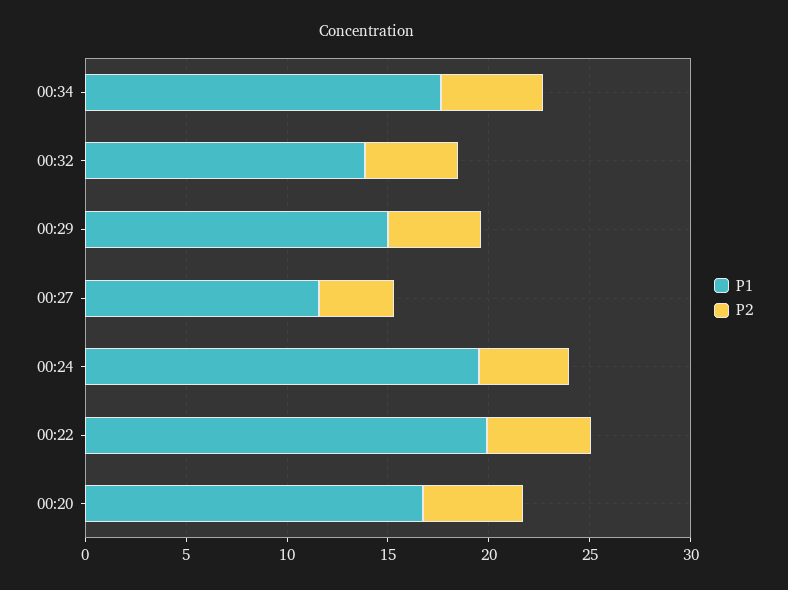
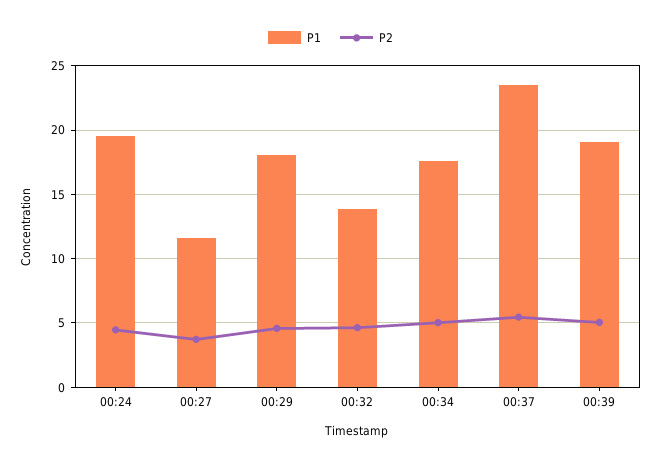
P1, 00:29: 15 -> 18
P1, 00:22: 20 -> none
P2, 00:22: 5 -> none
P1, 00:20: 17 -> none
P2, 00:20: 5 -> none
P1, 00:37: none -> 23.5
P2, 00:37: none -> 5.5
P1, 00:39: none -> 19
P2, 00:39: none -> 5

